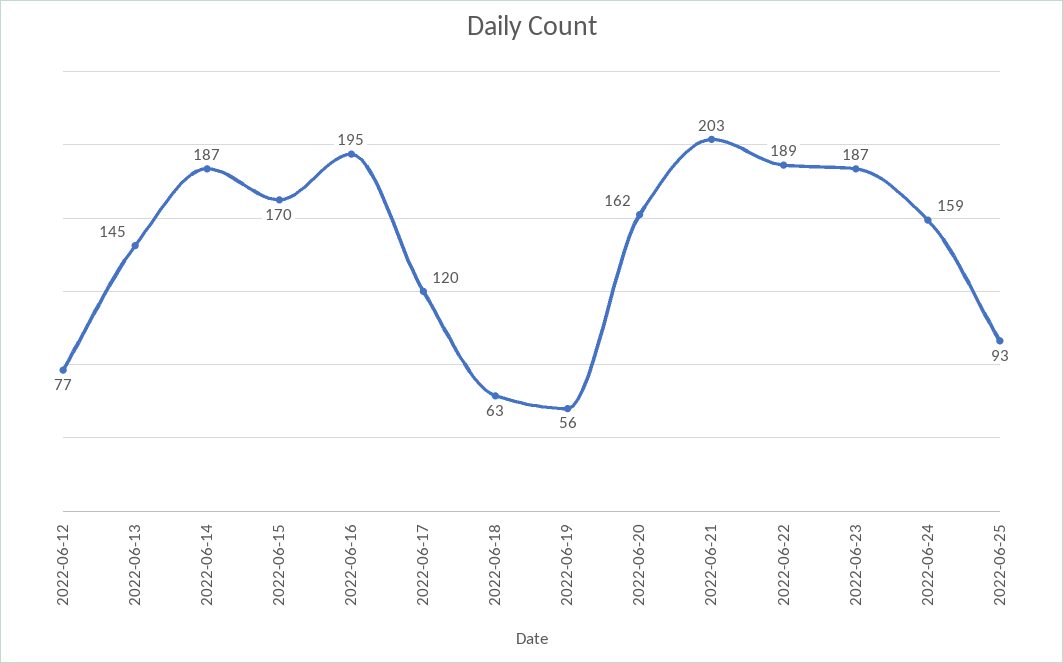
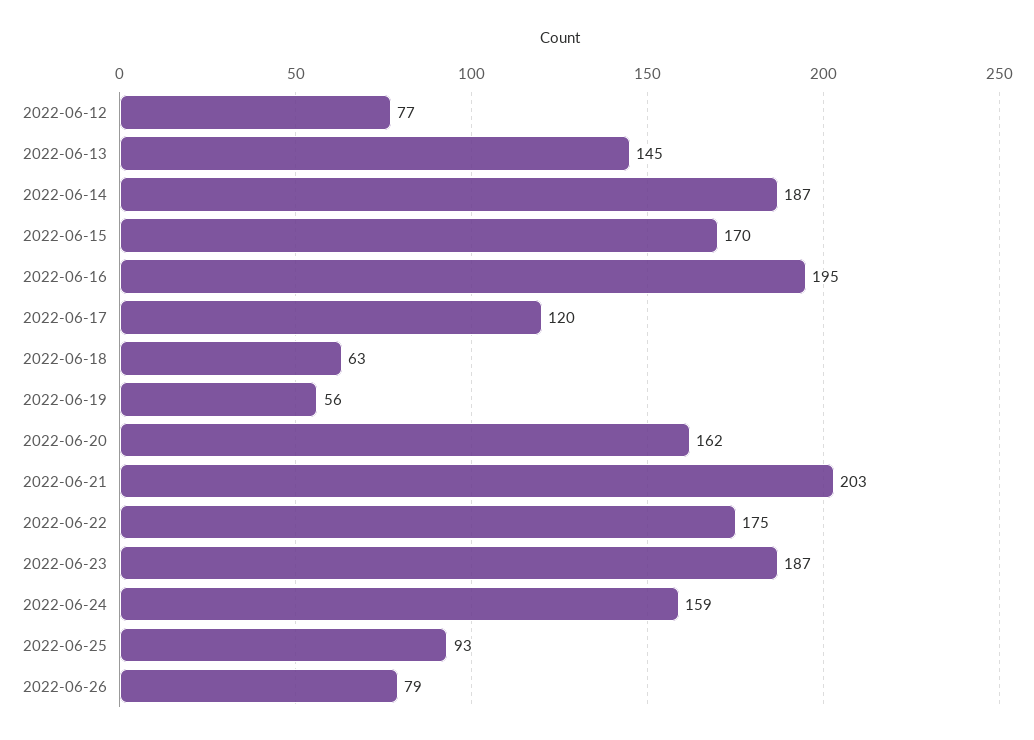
2022-06-22: 189 -> 175
2022-06-26: none -> 79

